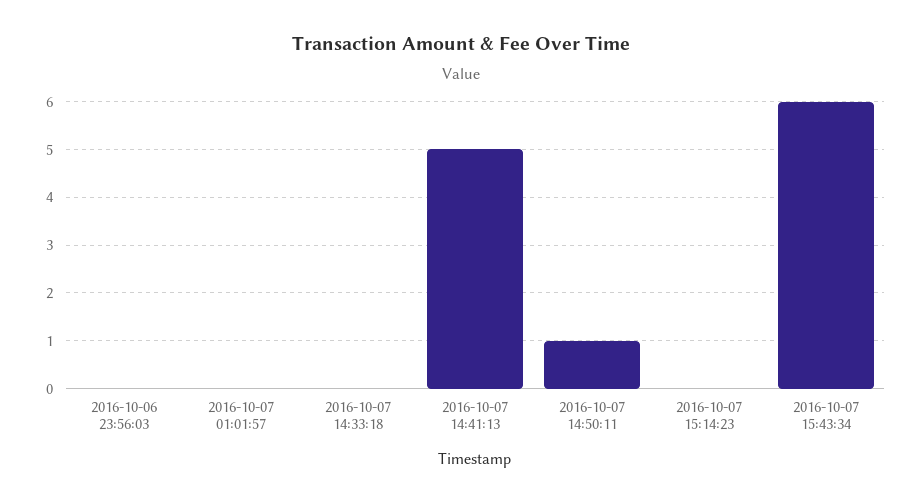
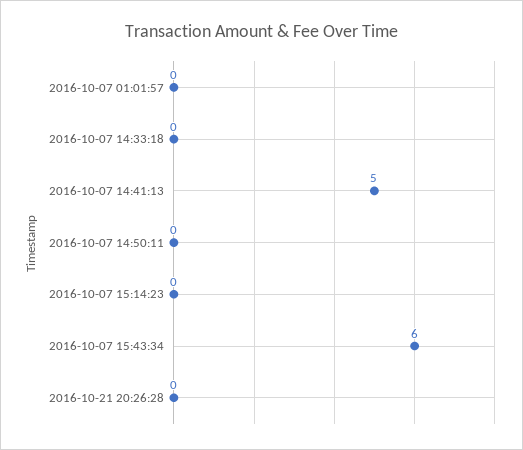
2016-10-06 23:56:03: 0 -> none
2016-10-07 14:50:11: 1 -> 0
2016-10-21 20:26:28: none -> 0

